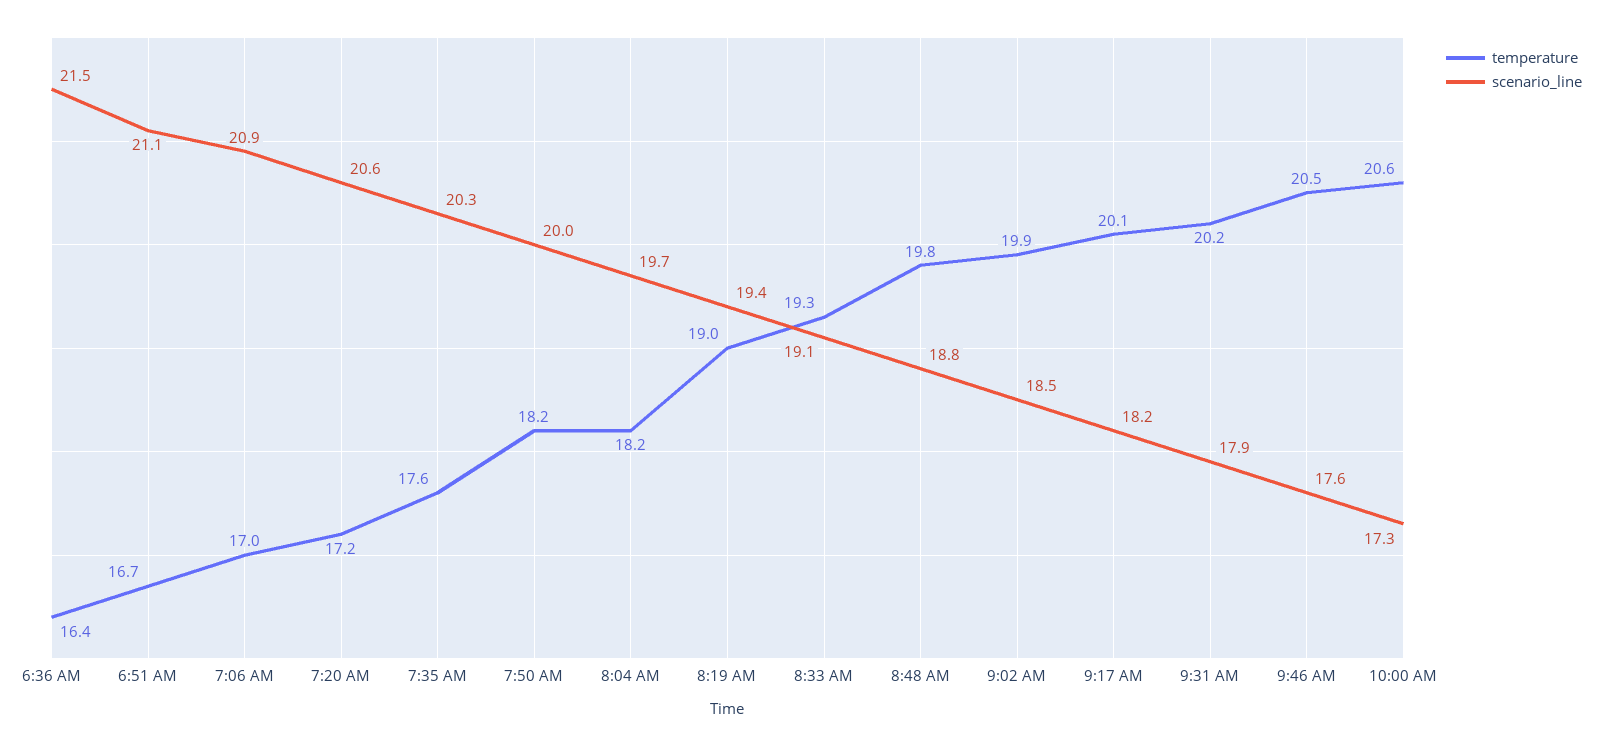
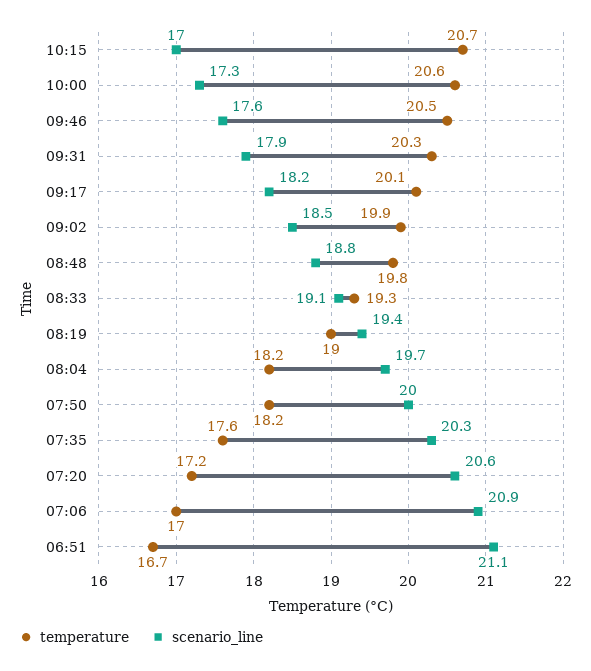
temperature, 6:36 AM: 16.4 -> none
scenario_line, 6:36 AM: 21.5 -> none
temperature, 9:31 AM: 20.2 -> 20.3
temperature, 10:15: none -> 20.7
scenario_line, 10:15: none -> 17

